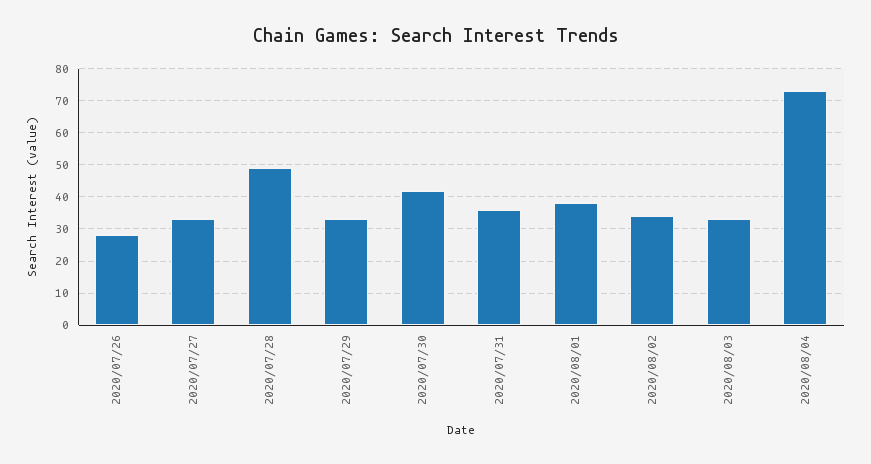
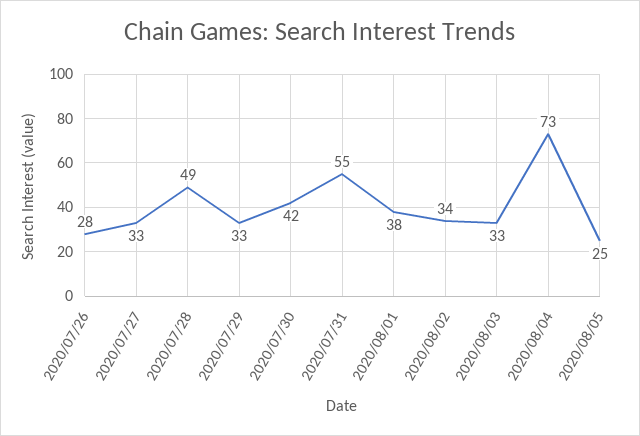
2020/07/31: 35 -> 55
2020/08/05: none -> 25

